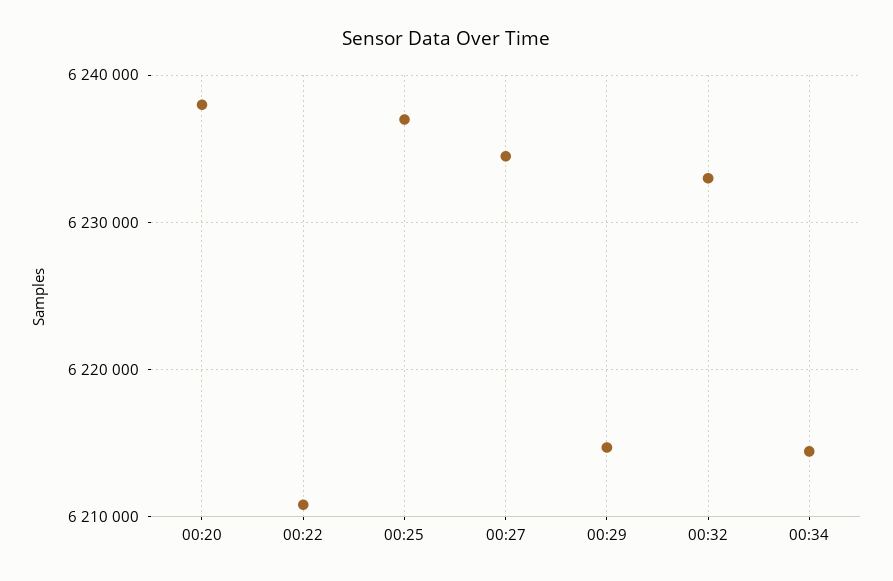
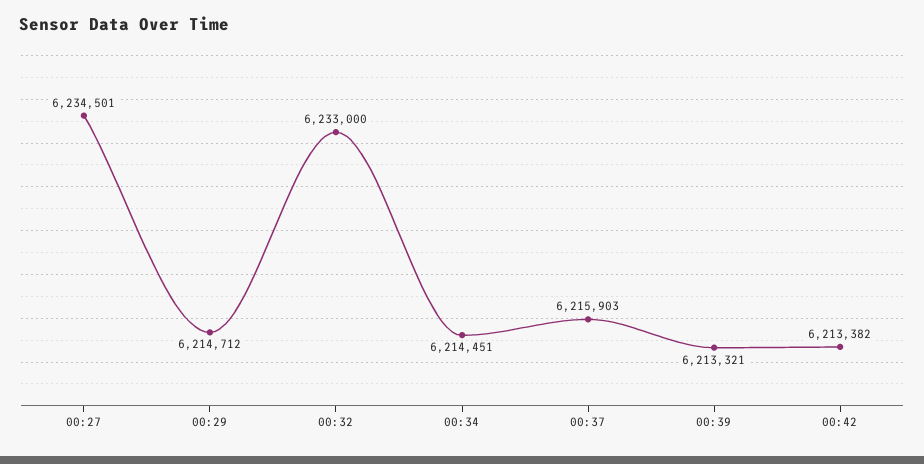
00:20: 6238000 -> none
00:22: 6211000 -> none
00:25: 6237000 -> none
00:37: none -> 6215903
00:39: none -> 6213321
00:42: none -> 6213382

